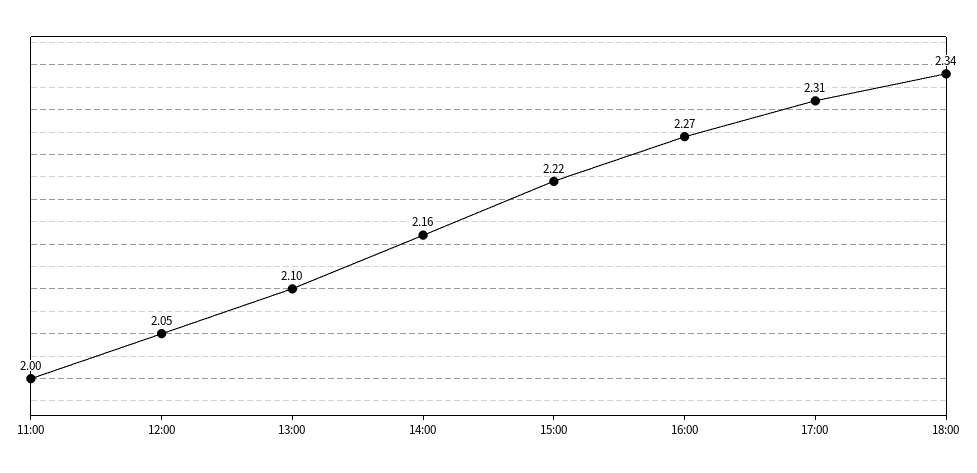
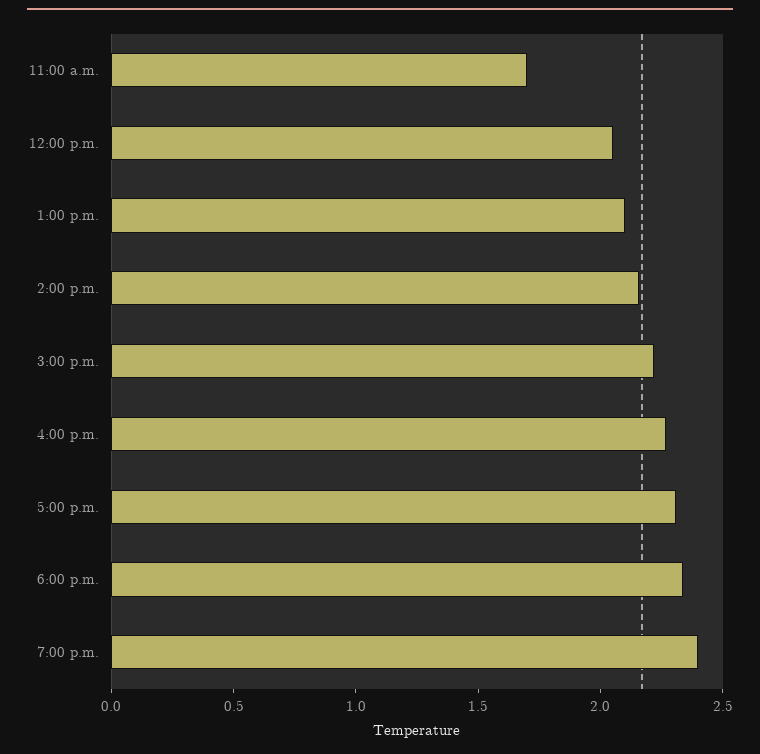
11:00: 2 -> 1.7
7:00 p.m.: none -> 2.4

